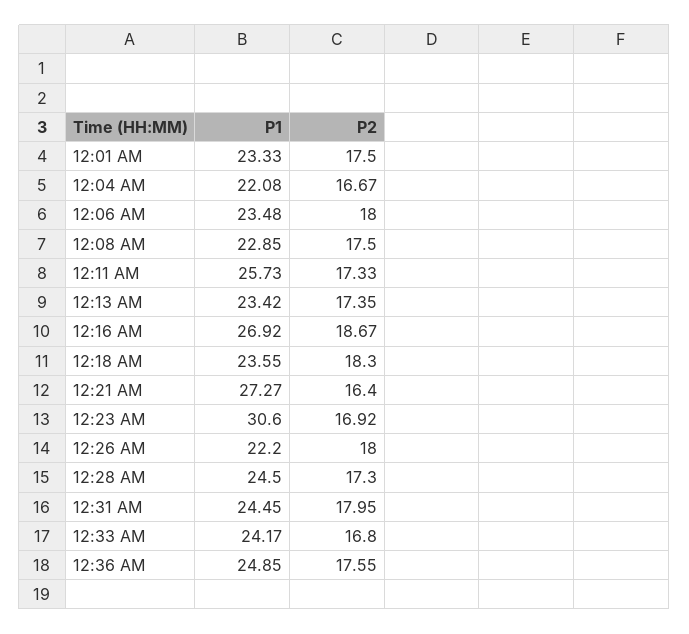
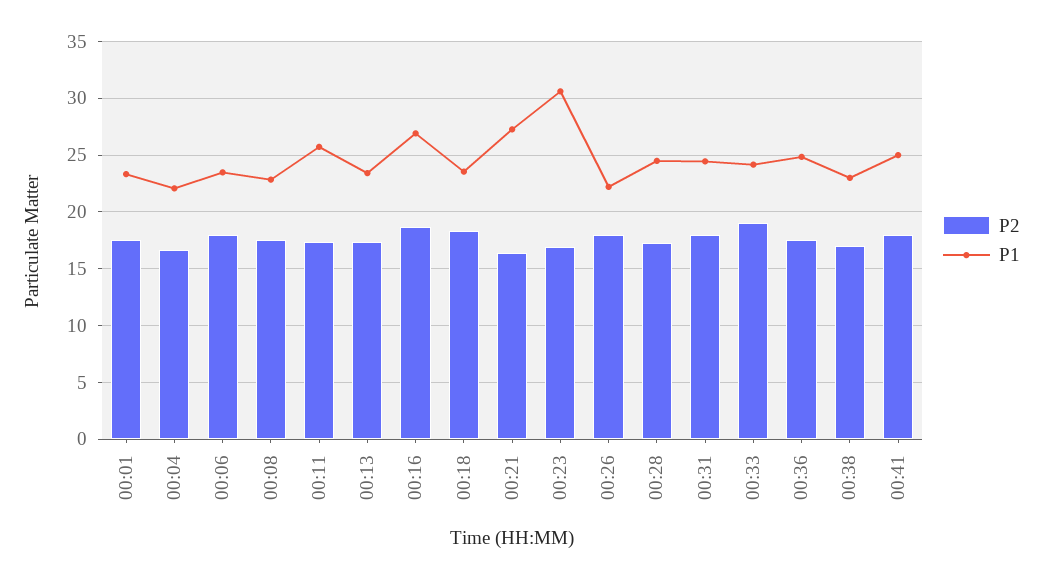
P2, 12:33 AM: 16.8 -> 19
P2, 00:38: none -> 17
P1, 00:38: none -> 23
P2, 00:41: none -> 18
P1, 00:41: none -> 25

